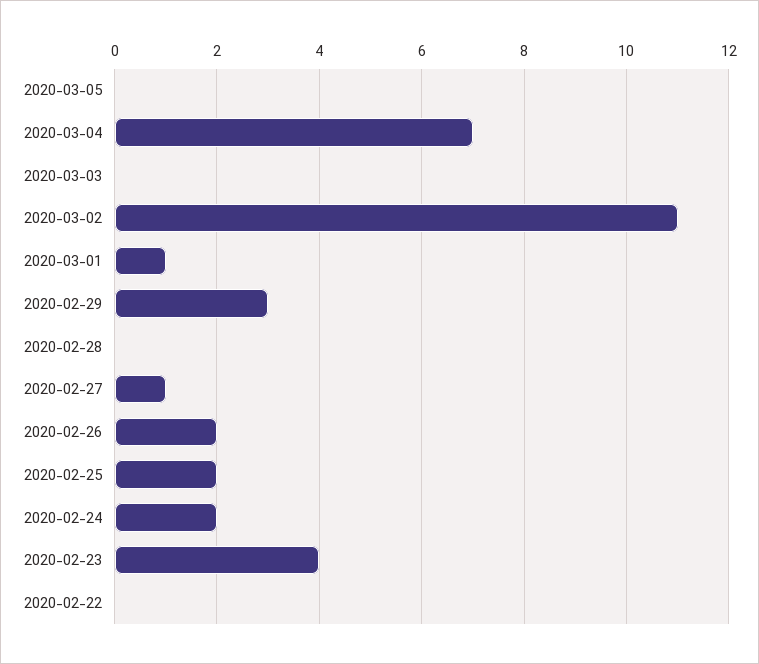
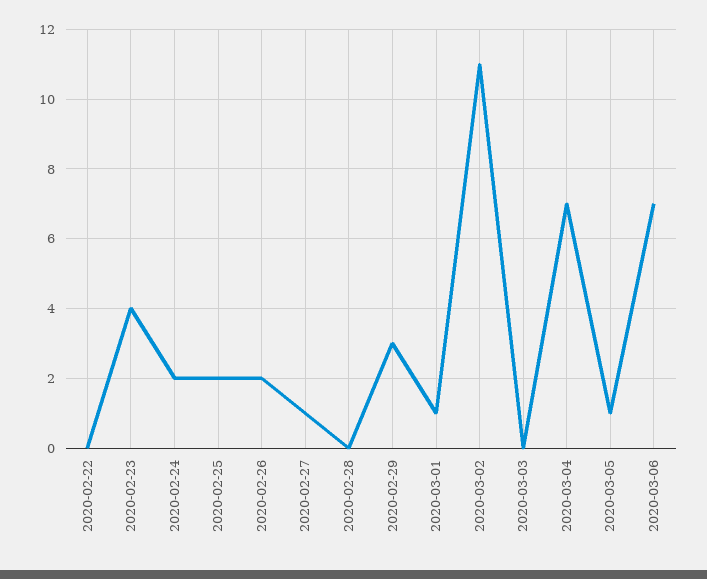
2020-03-05: 0 -> 1
2020-03-06: none -> 7

